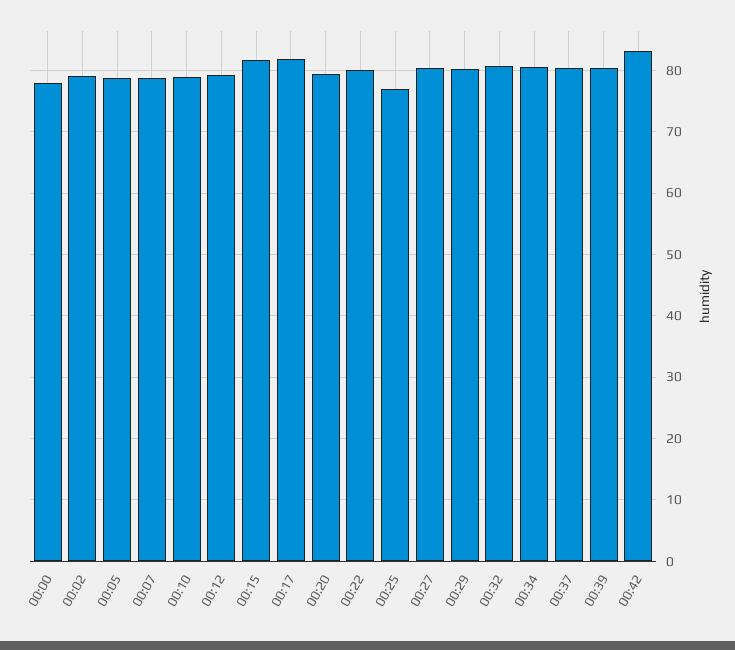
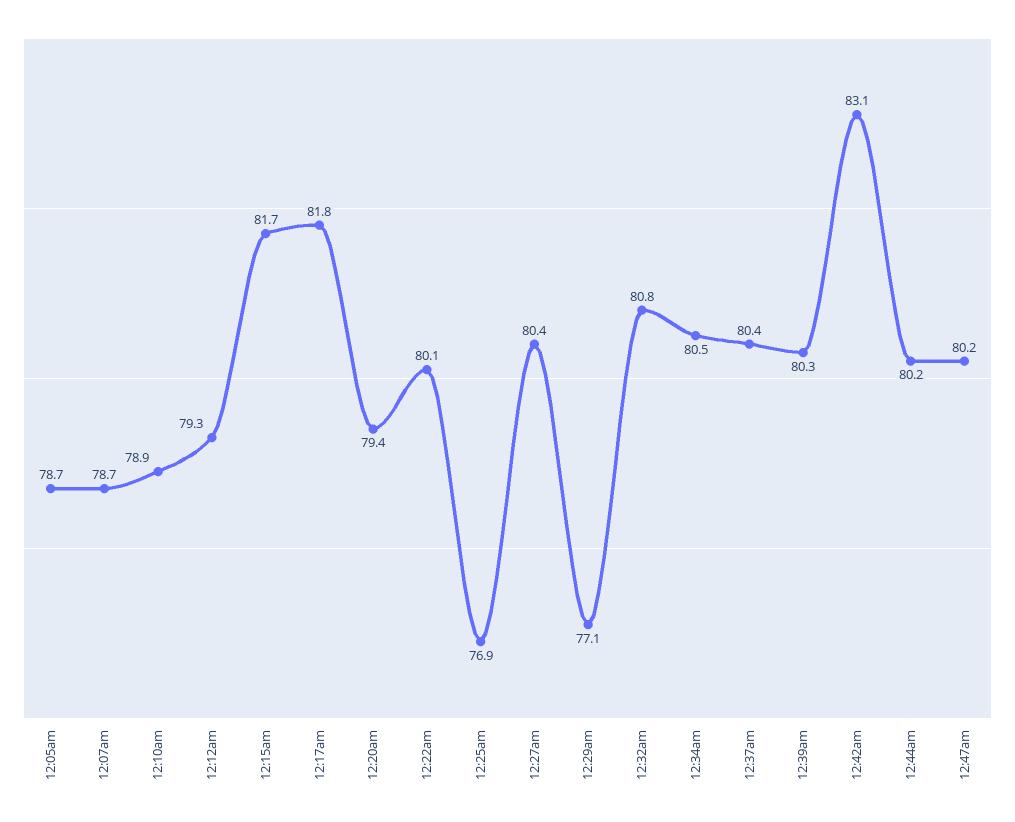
00:00: 78 -> none
00:02: 79 -> none
00:29: 80 -> 77.1
12:44am: none -> 80.2
12:47am: none -> 80.2

